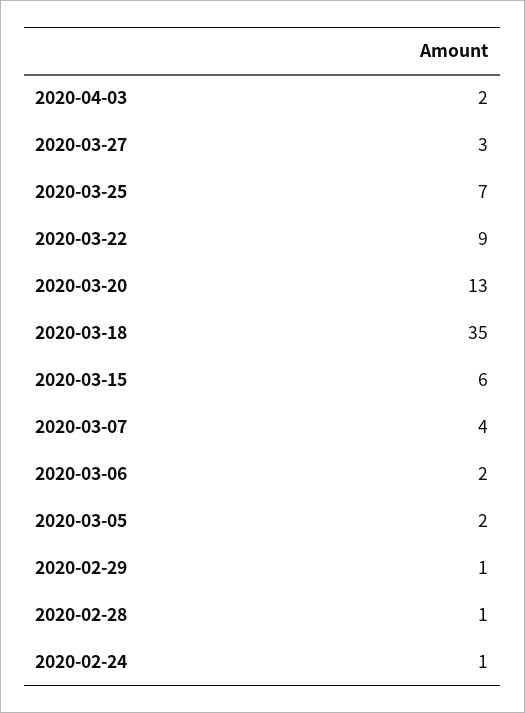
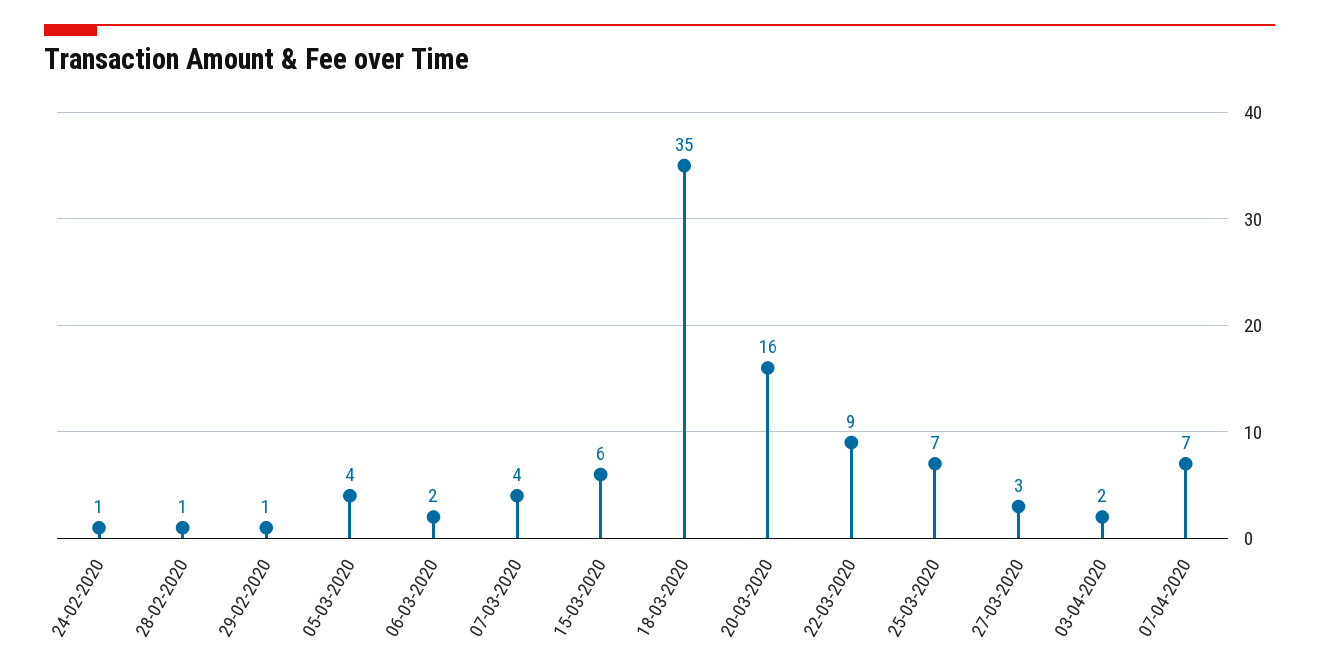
2020-03-20: 13 -> 16
2020-03-05: 2 -> 4
07-04-2020: none -> 7

